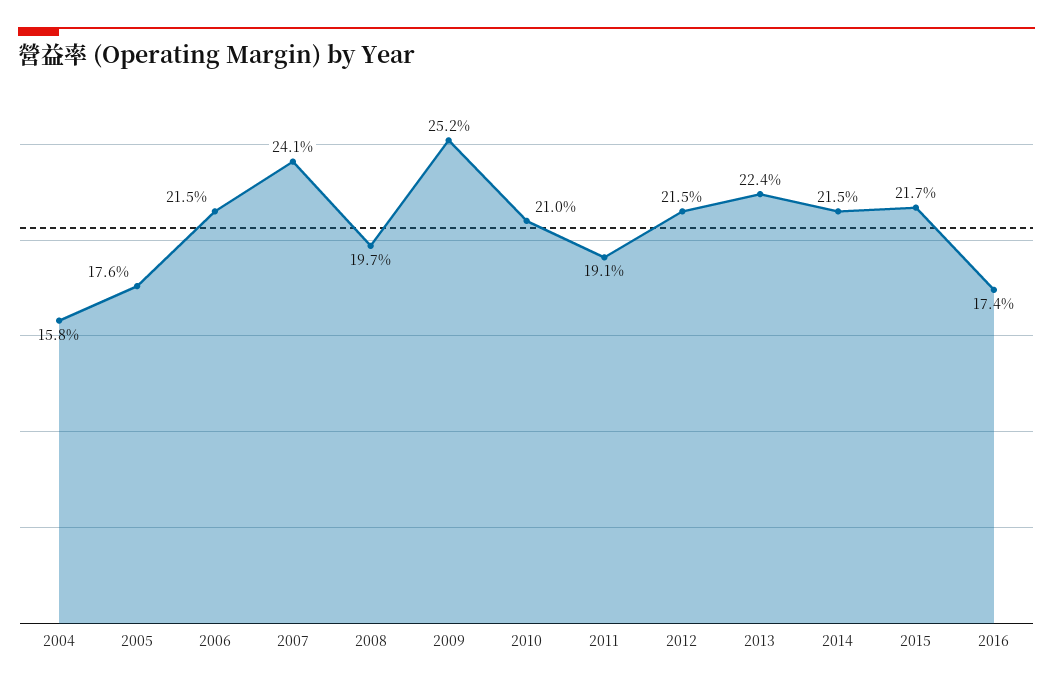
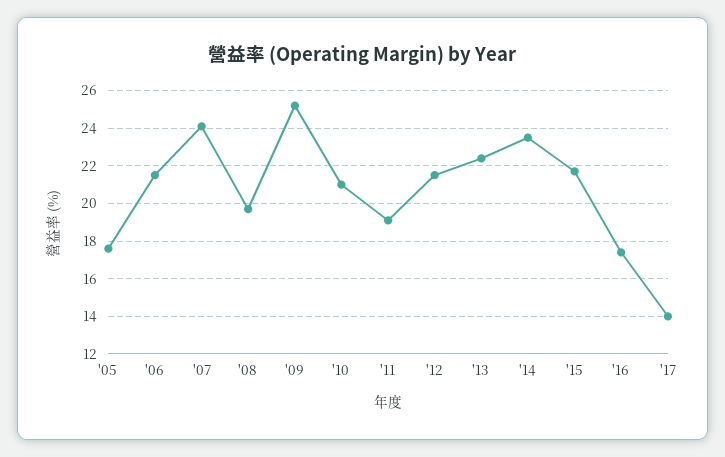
2004: 15.8 -> none
2014: 21.5 -> 23.5
'17: none -> 14

